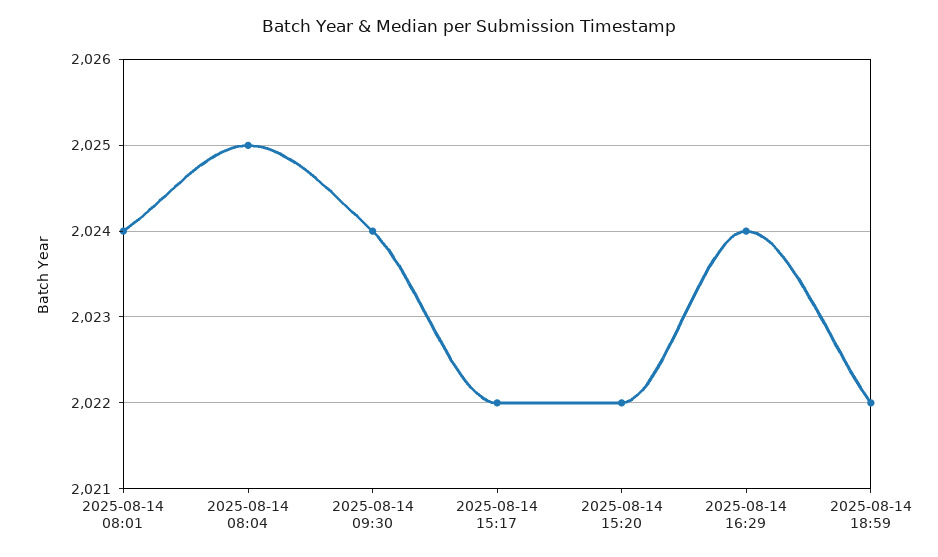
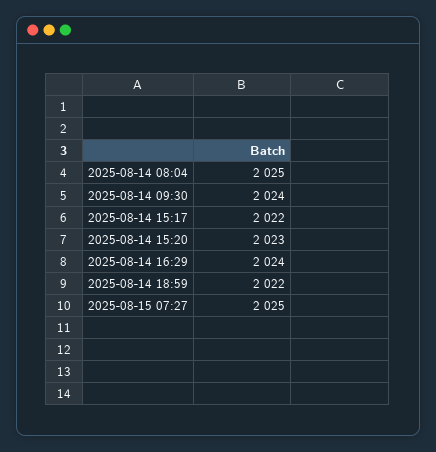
2025-08-14 08:01: 2024 -> none
2025-08-14 15:20: 2022 -> 2023
2025-08-15 07:27: none -> 2025

